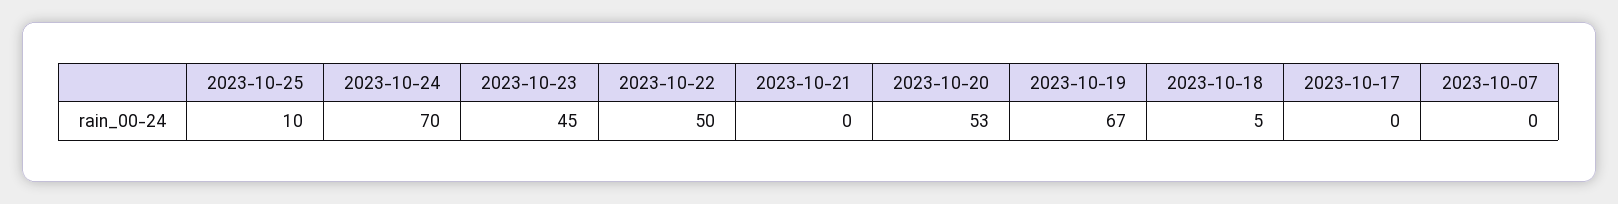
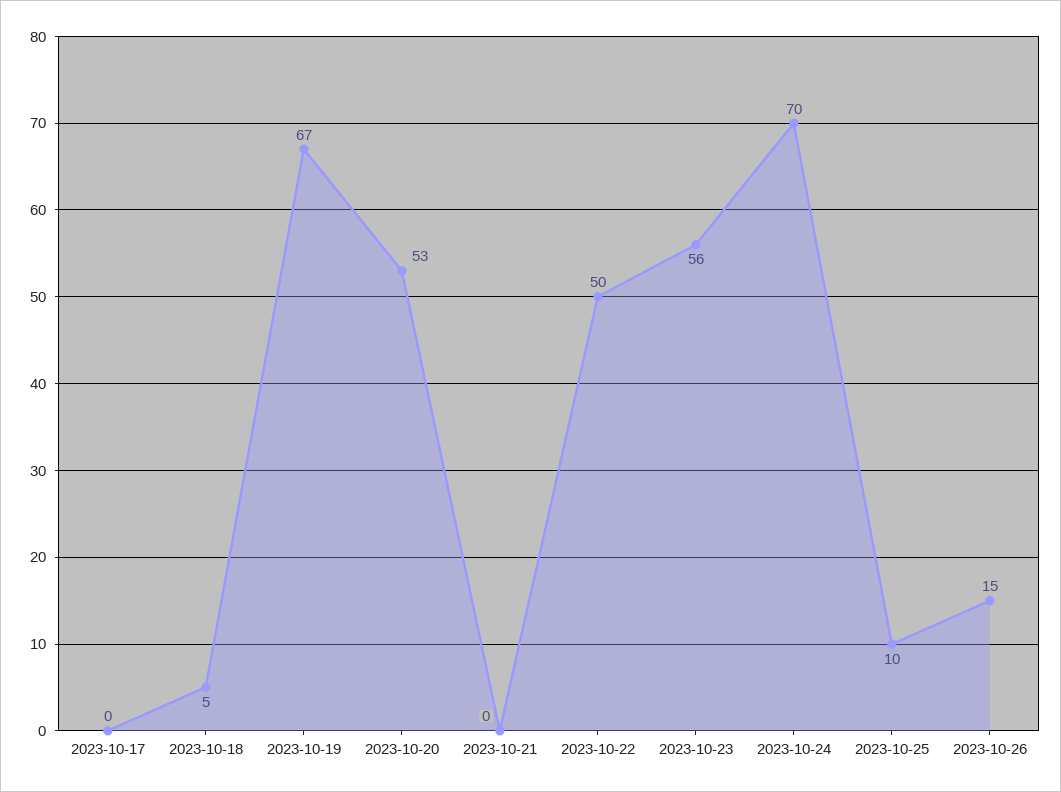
2023-10-23: 45 -> 56
2023-10-07: 0 -> none
2023-10-26: none -> 15

